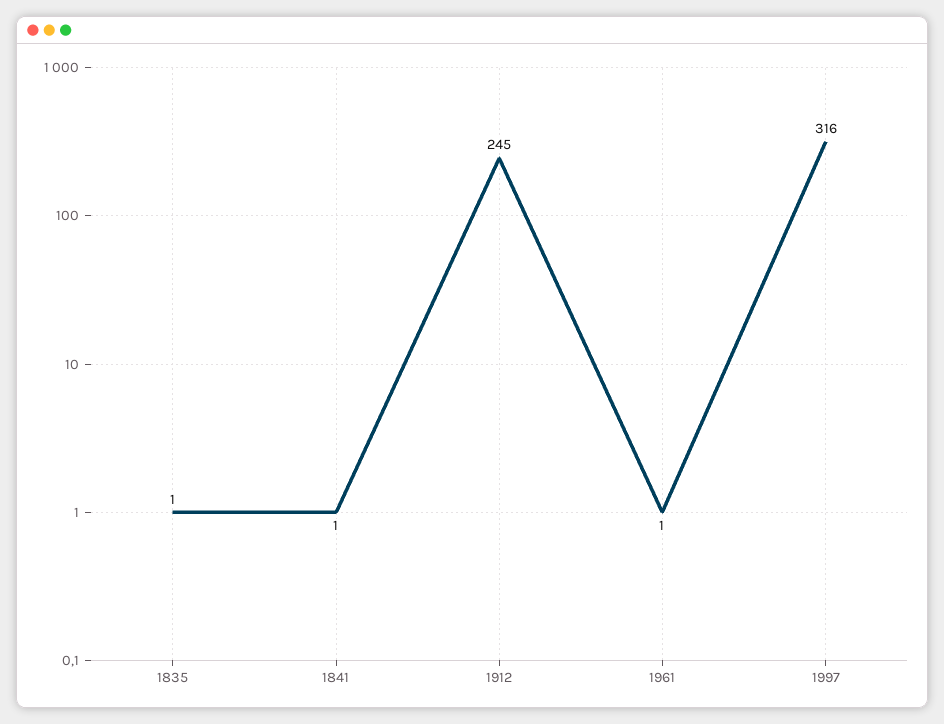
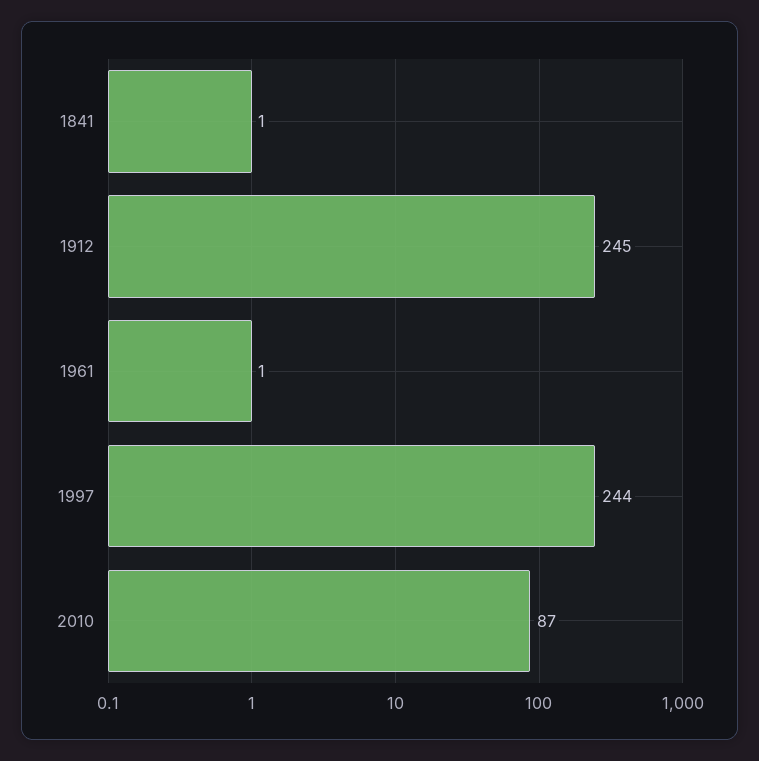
1835: 1 -> none
1997: 316 -> 244
2010: none -> 87

